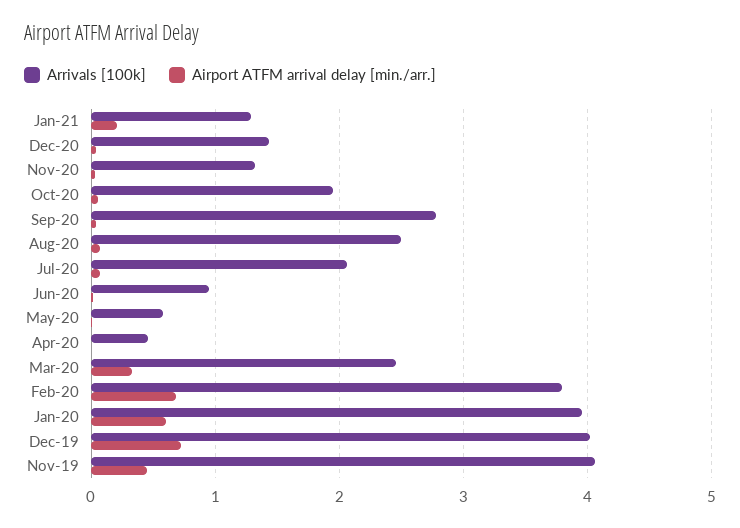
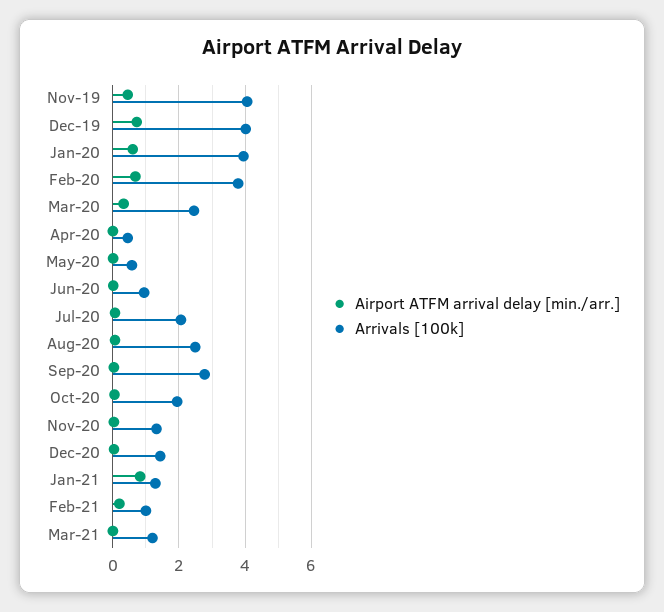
Airport ATFM arrival delay [min./arr.], Jan-21: 0.2 -> 0.8
Airport ATFM arrival delay [min./arr.], Feb-21: none -> 0.2
Arrivals [100k], Feb-21: none -> 1
Airport ATFM arrival delay [min./arr.], Mar-21: none -> 0
Arrivals [100k], Mar-21: none -> 1.2

